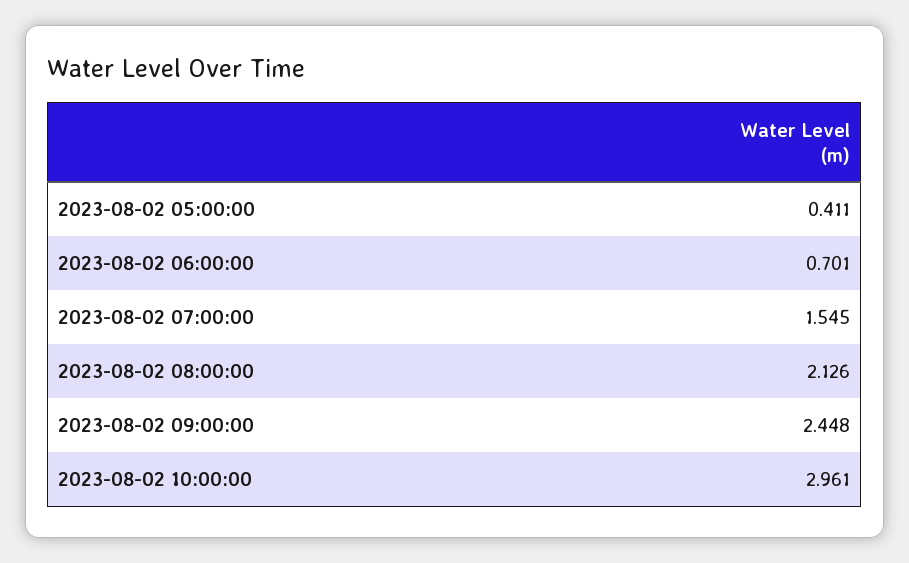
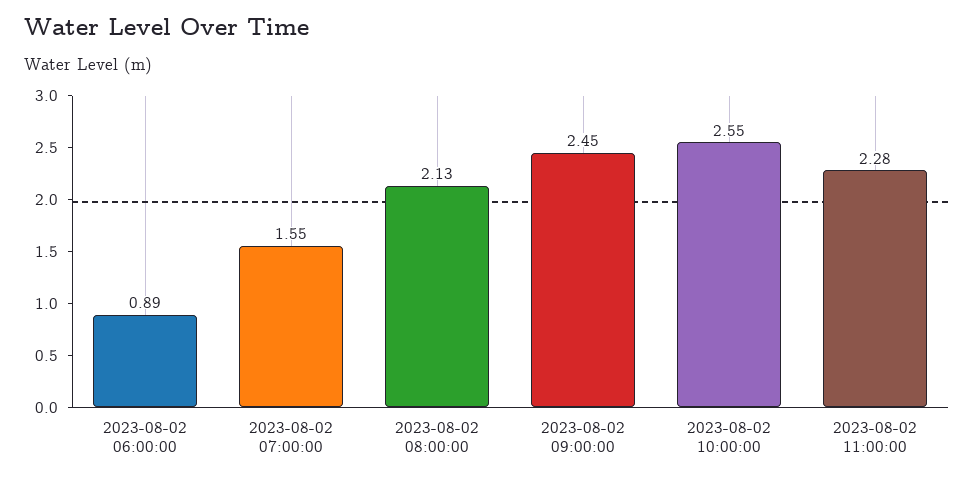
2023-08-02 05:00:00: 0.411 -> none
2023-08-02 06:00:00: 0.701 -> 0.89
2023-08-02 10:00:00: 2.961 -> 2.55
2023-08-02 11:00:00: none -> 2.28

